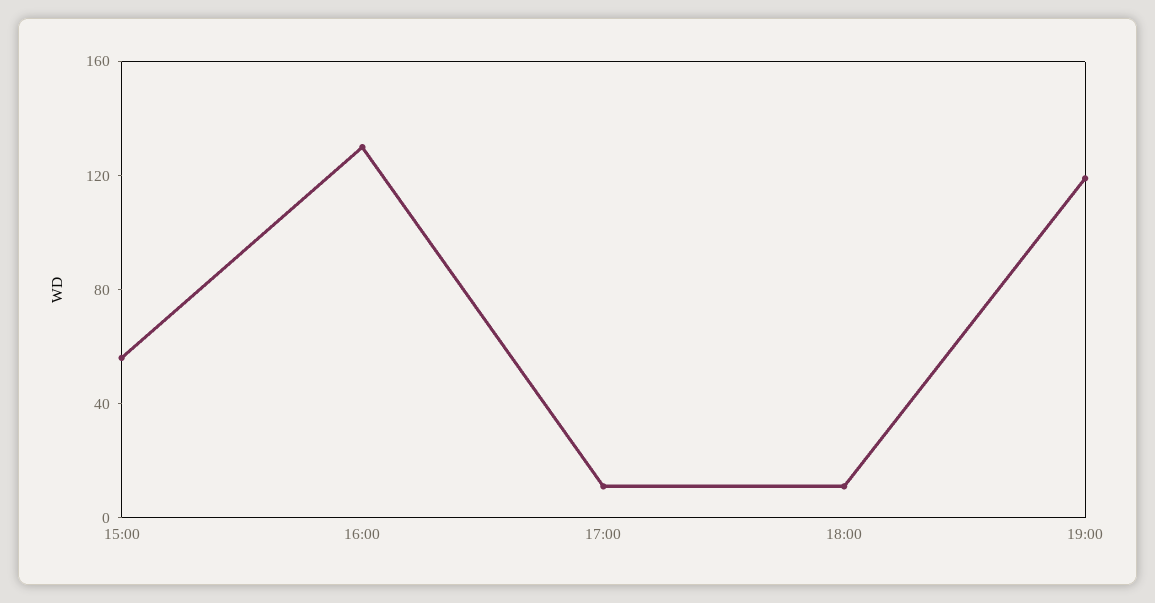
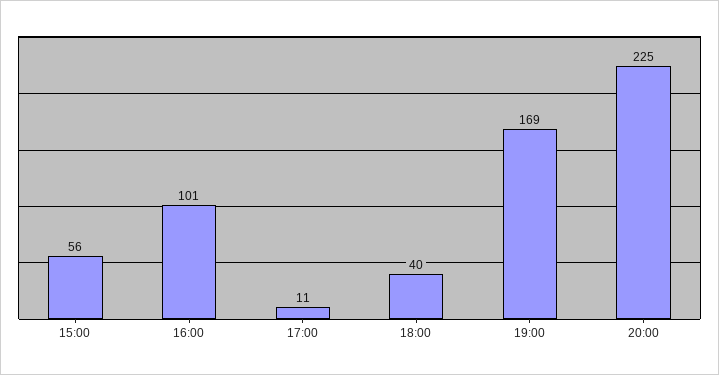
16:00: 130 -> 101
18:00: 10 -> 40
19:00: 120 -> 169
20:00: none -> 225

